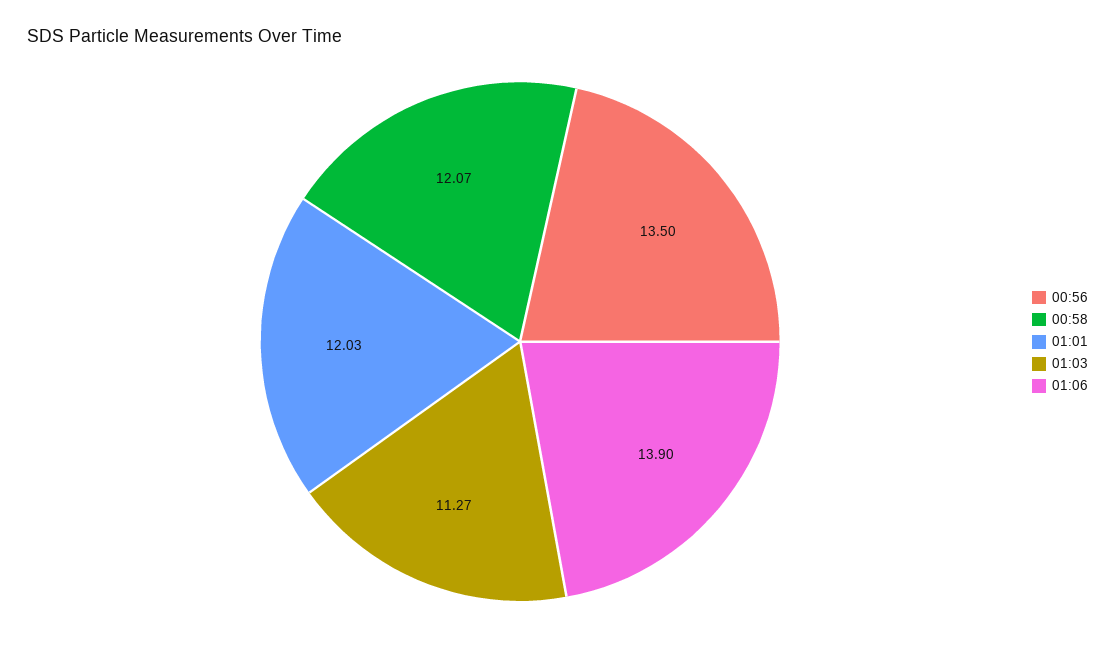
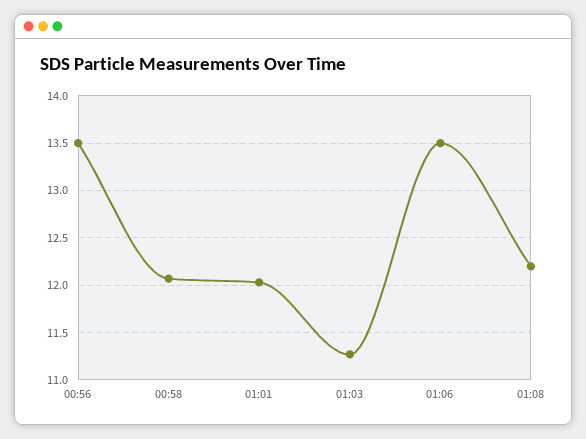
01:06: 13.9 -> 13.5
01:08: none -> 12.2

